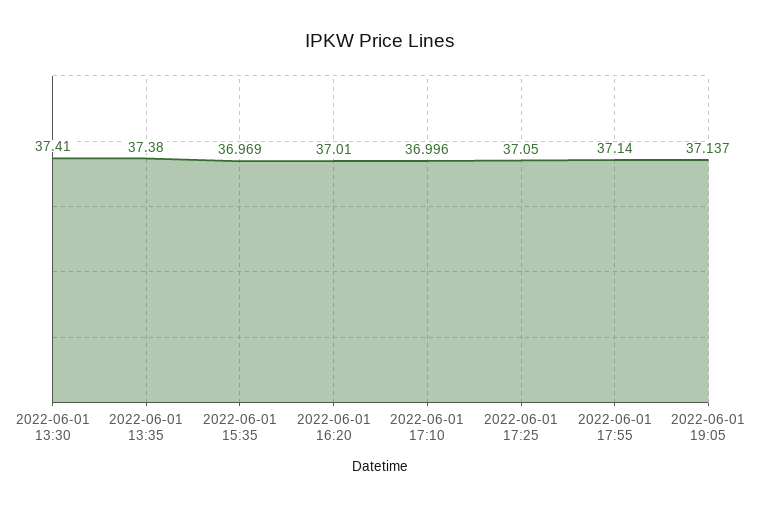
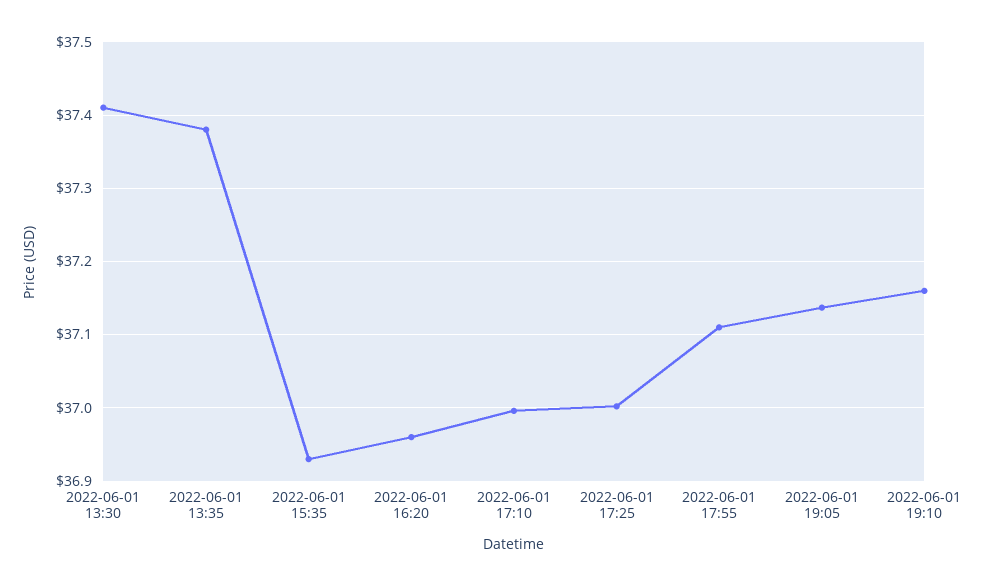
2022-06-01 15:35: 36.969 -> 36.93
2022-06-01 16:20: 37.01 -> 36.96
2022-06-01 17:25: 37.05 -> 37
2022-06-01 17:55: 37.14 -> 37.11
2022-06-01 19:10: none -> 37.16

